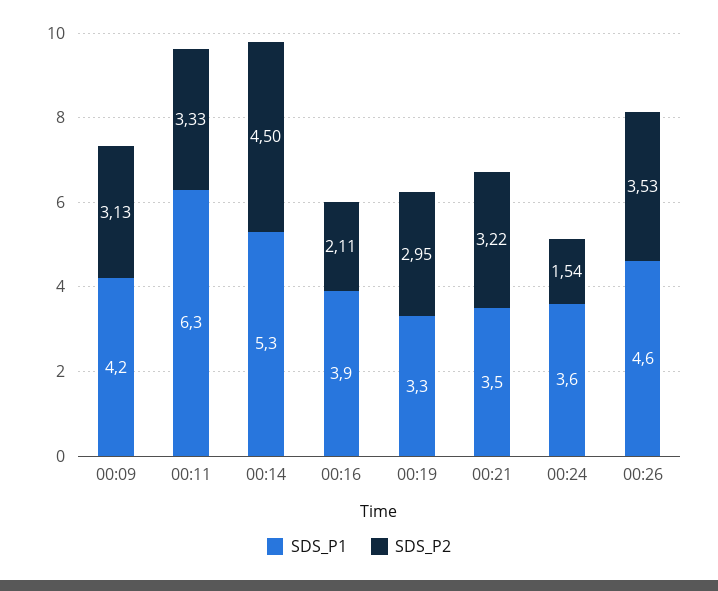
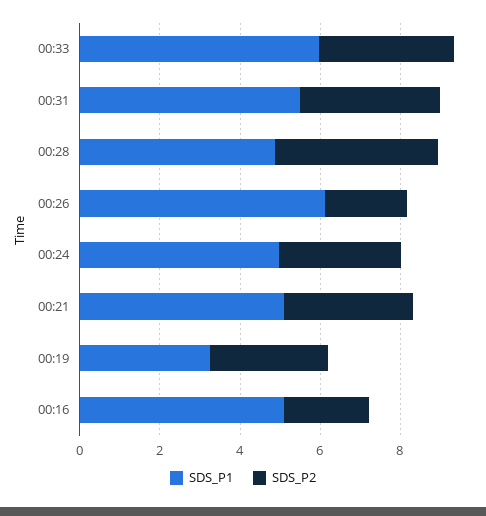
SDS_P1, 00:09: 4.2 -> none
SDS_P2, 00:09: 3.13 -> none
SDS_P1, 00:11: 6.3 -> none
SDS_P2, 00:11: 3.33 -> none
SDS_P1, 00:14: 5.3 -> none
SDS_P2, 00:14: 4.5 -> none
SDS_P1, 00:16: 3.9 -> 5
SDS_P1, 00:21: 3.5 -> 5
SDS_P1, 00:24: 3.6 -> 5
SDS_P2, 00:24: 1.54 -> 3
SDS_P1, 00:26: 4.6 -> 6
SDS_P2, 00:26: 3.53 -> 2
SDS_P1, 00:33: none -> 6
SDS_P2, 00:33: none -> 3.5
SDS_P1, 00:31: none -> 5.5
SDS_P2, 00:31: none -> 3.5
SDS_P1, 00:28: none -> 5
SDS_P2, 00:28: none -> 4

